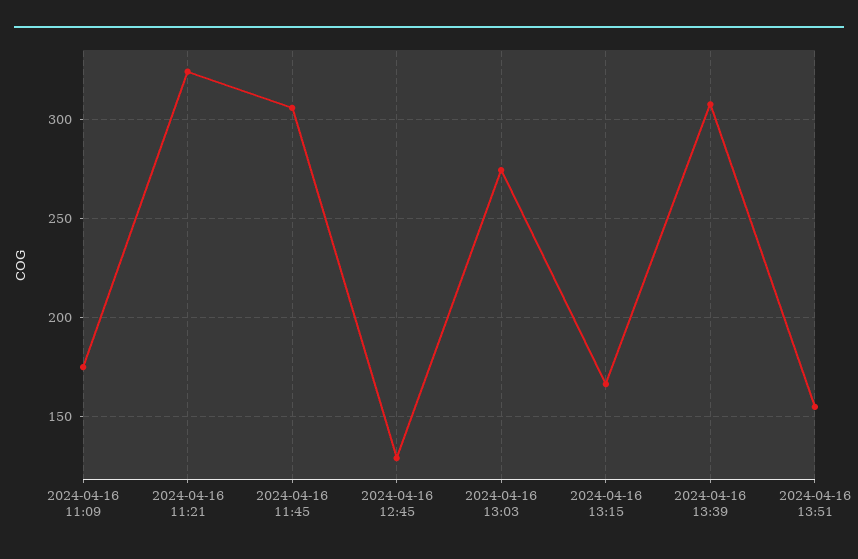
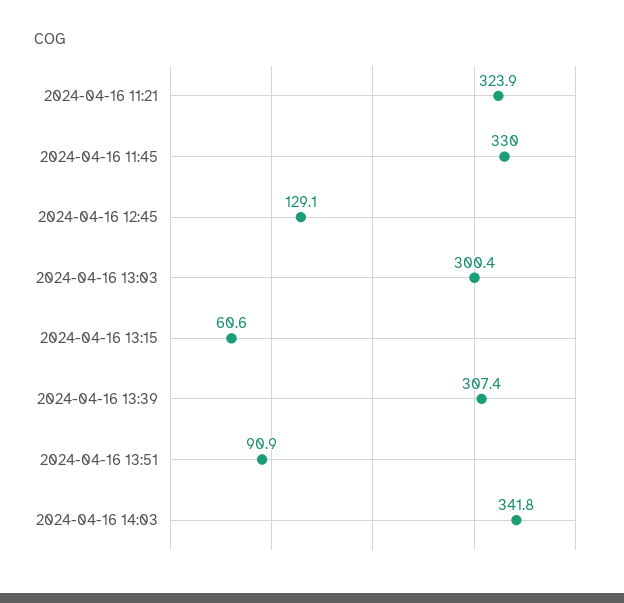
2024-04-16 11:09: 175 -> none
2024-04-16 11:45: 305 -> 330
2024-04-16 13:03: 275 -> 300.4
2024-04-16 13:15: 165 -> 60.6
2024-04-16 13:51: 155 -> 90.9
2024-04-16 14:03: none -> 341.8

